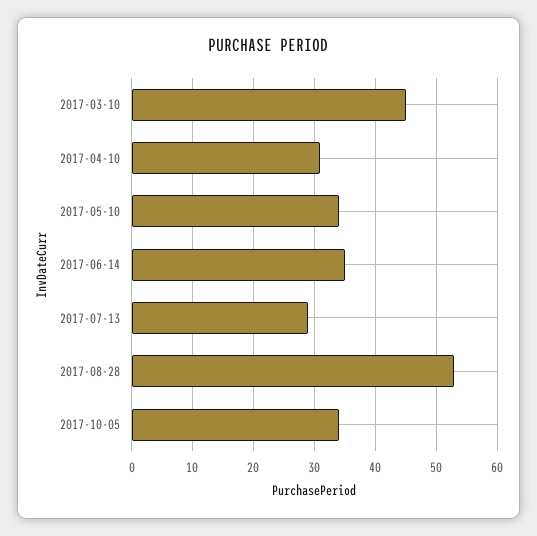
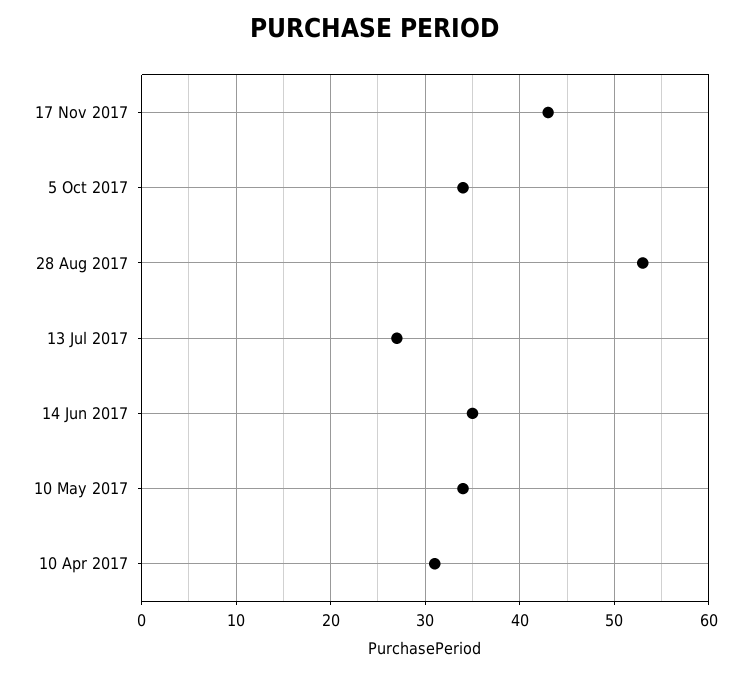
2017-03-10: 45 -> none
2017-07-13: 29 -> 27
17 Nov 2017: none -> 43

